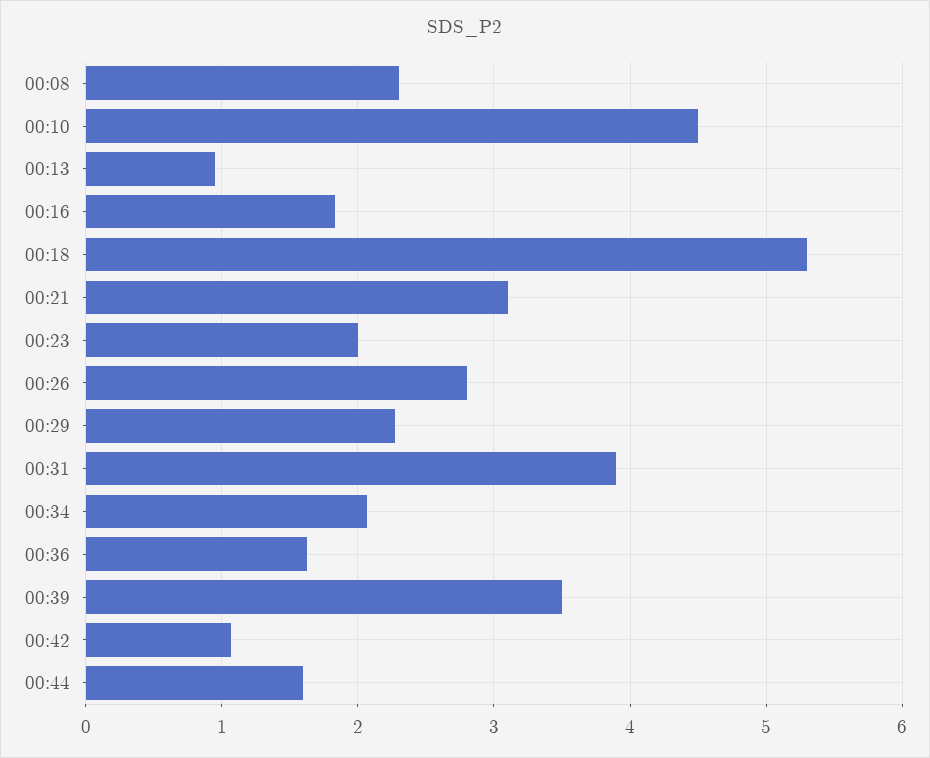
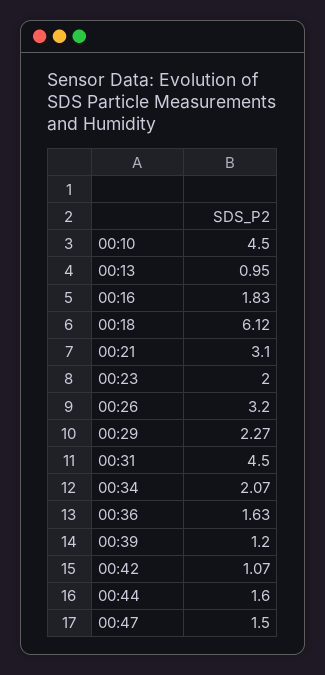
00:08: 2.3 -> none
00:18: 5.3 -> 6.12
00:26: 2.8 -> 3.2
00:31: 3.9 -> 4.5
00:39: 3.5 -> 1.2
00:47: none -> 1.5

